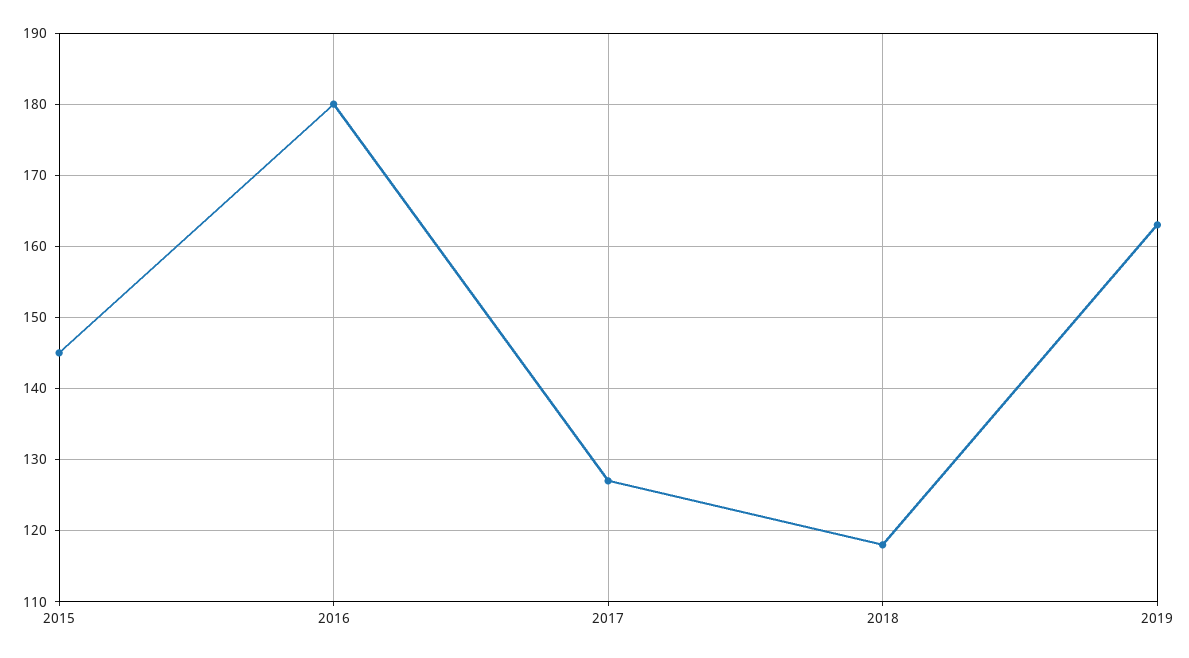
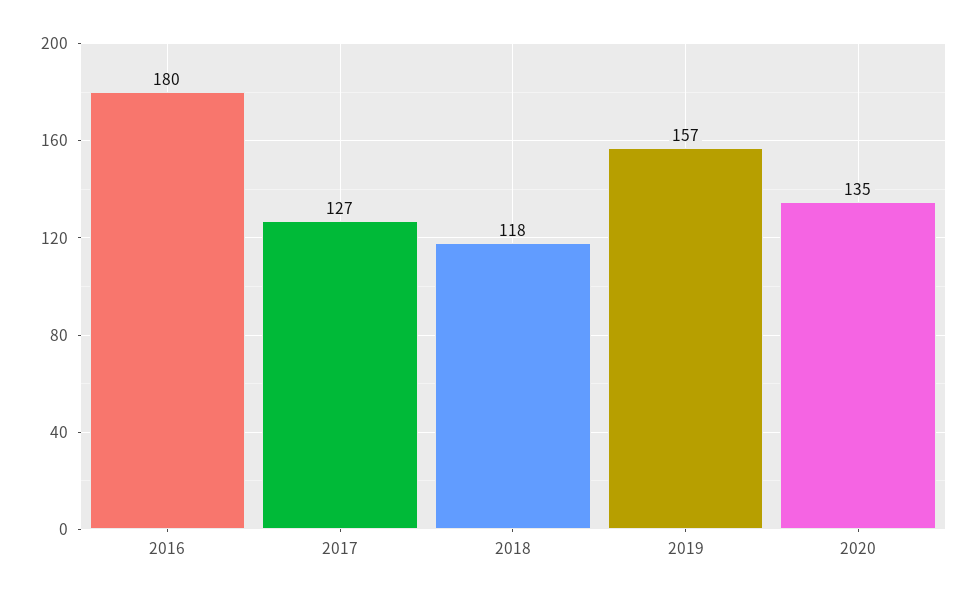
2015: 145 -> none
2019: 163 -> 157
2020: none -> 135

